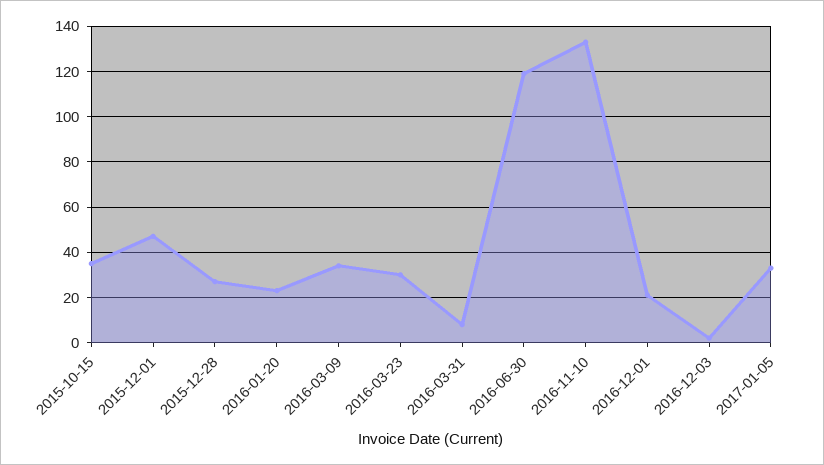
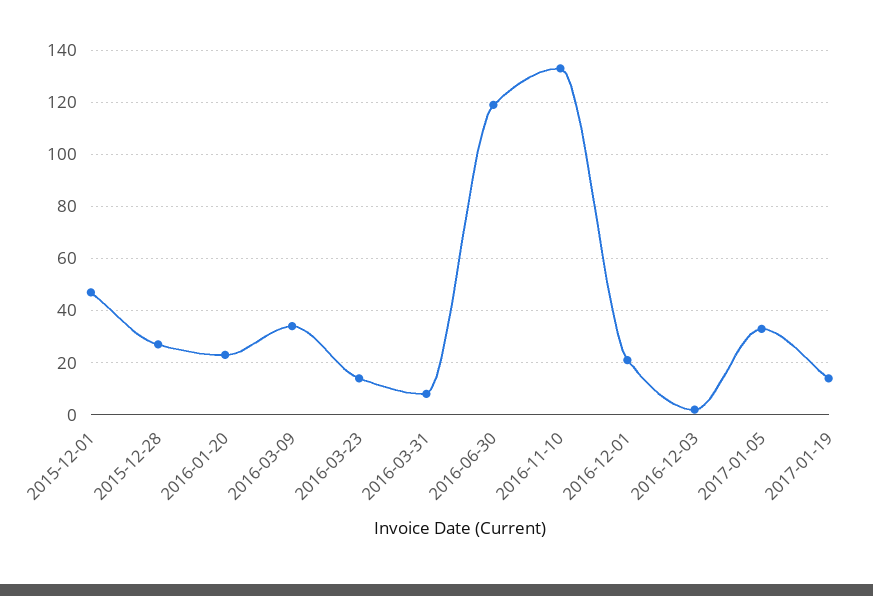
2015-10-15: 35 -> none
2016-03-23: 30 -> 15
2017-01-19: none -> 15

